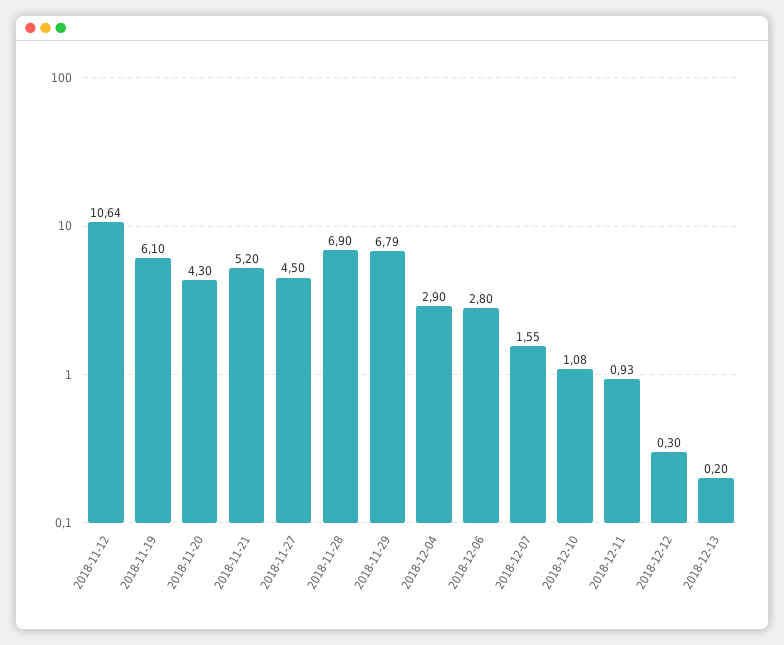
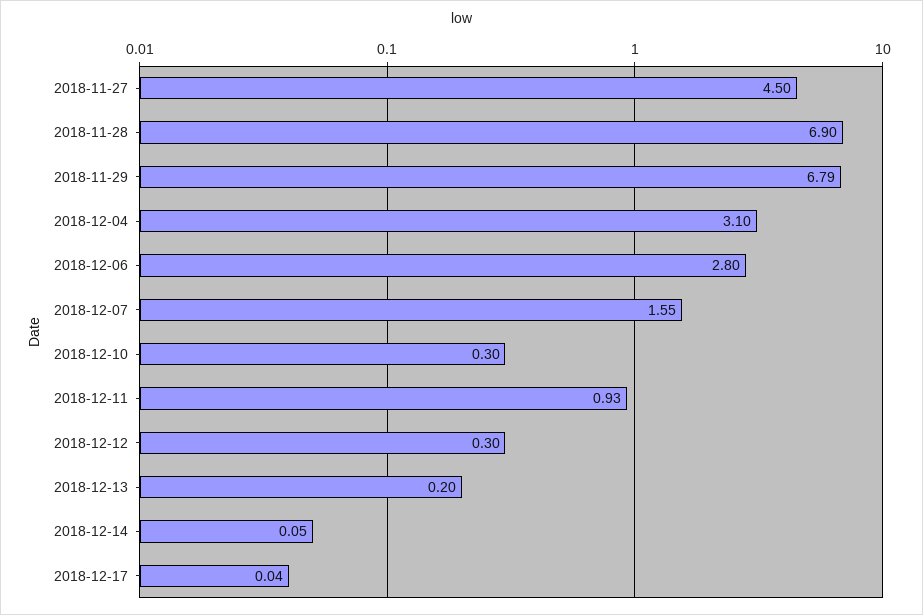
2018-11-12: 10.64 -> none
2018-11-19: 6.1 -> none
2018-11-20: 4.3 -> none
2018-11-21: 5.2 -> none
2018-12-04: 2.9 -> 3.1
2018-12-10: 1.08 -> 0.3
2018-12-14: none -> 0.05
2018-12-17: none -> 0.04

